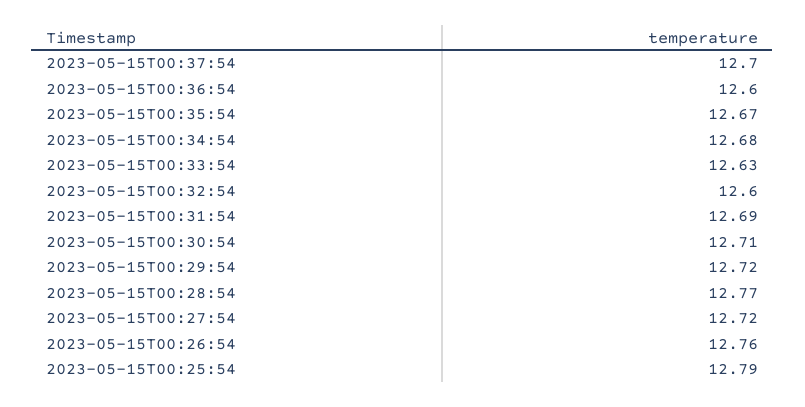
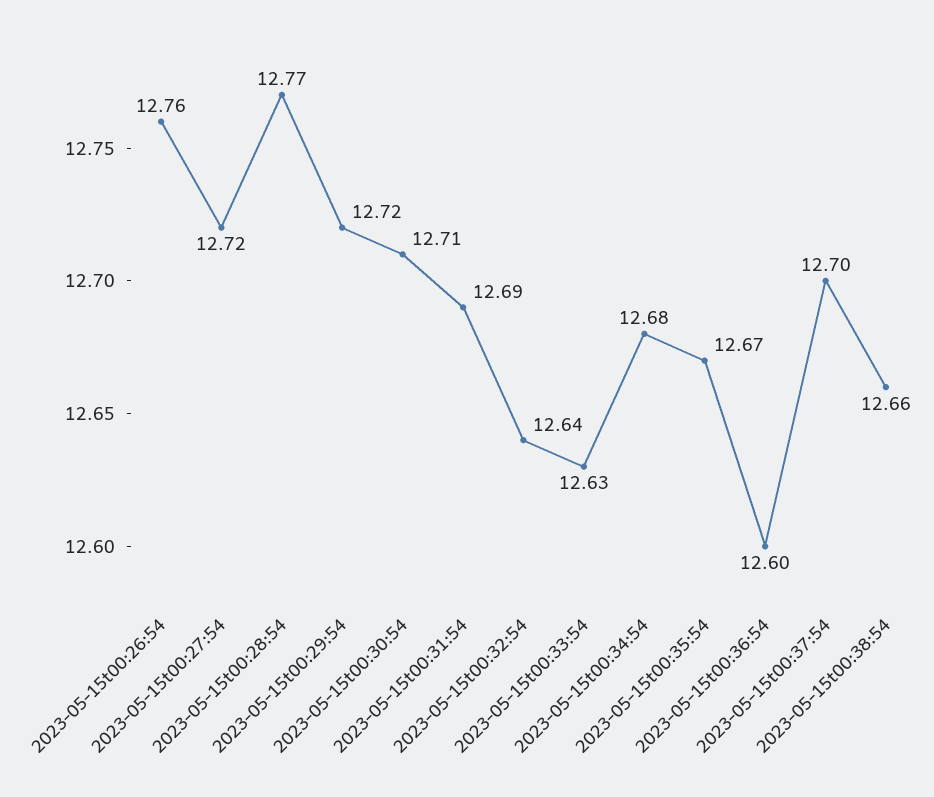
2023-05-15T00:32:54: 12.6 -> 12.64
2023-05-15T00:25:54: 12.79 -> none
2023-05-15t00:38:54: none -> 12.66

